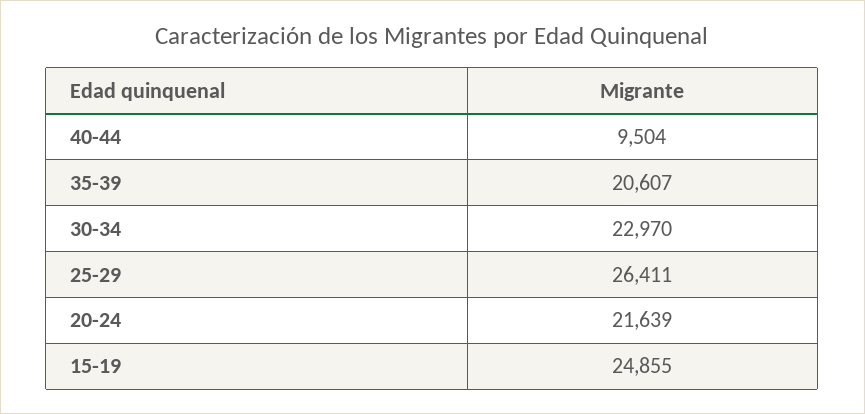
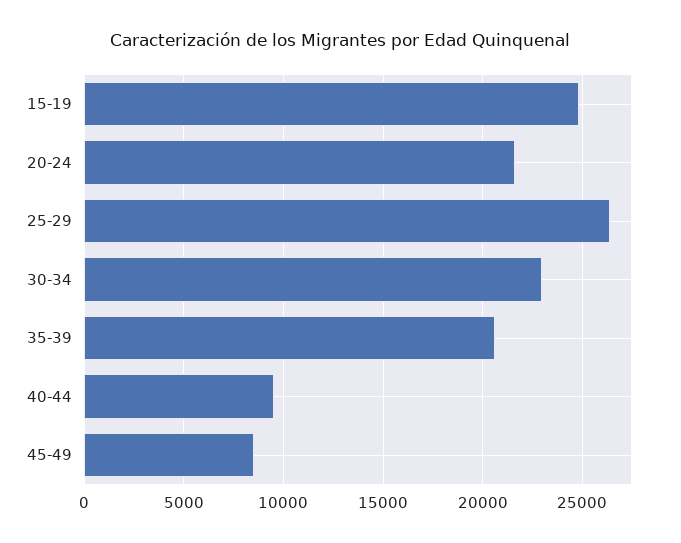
45-49: none -> 8500

